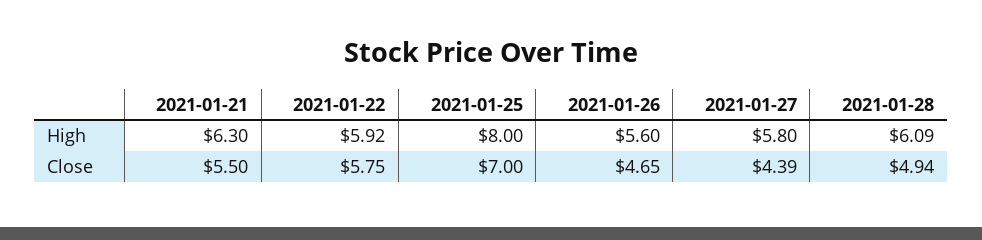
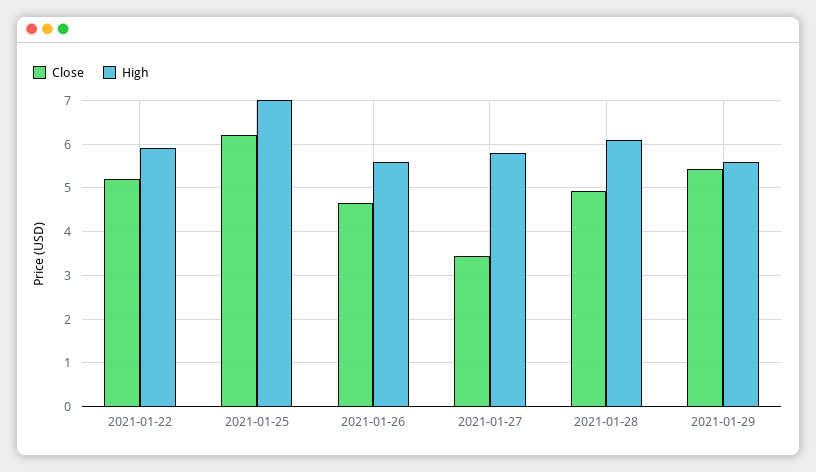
High, 2021-01-21: 6.3 -> none
High, 2021-01-25: 8 -> 7
Close, 2021-01-21: 5.5 -> none
Close, 2021-01-22: 5.75 -> 5.2
Close, 2021-01-25: 7 -> 6.2
Close, 2021-01-27: 4.39 -> 3.4
Close, 2021-01-29: none -> 5.4
High, 2021-01-29: none -> 5.6

